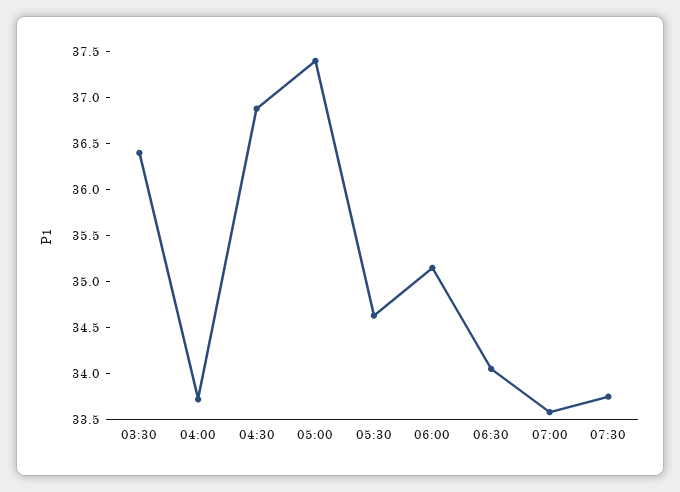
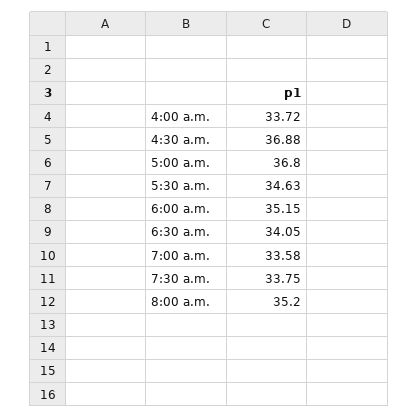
03:30: 36.4 -> none
05:00: 37.4 -> 36.8
8:00 a.m.: none -> 35.2

